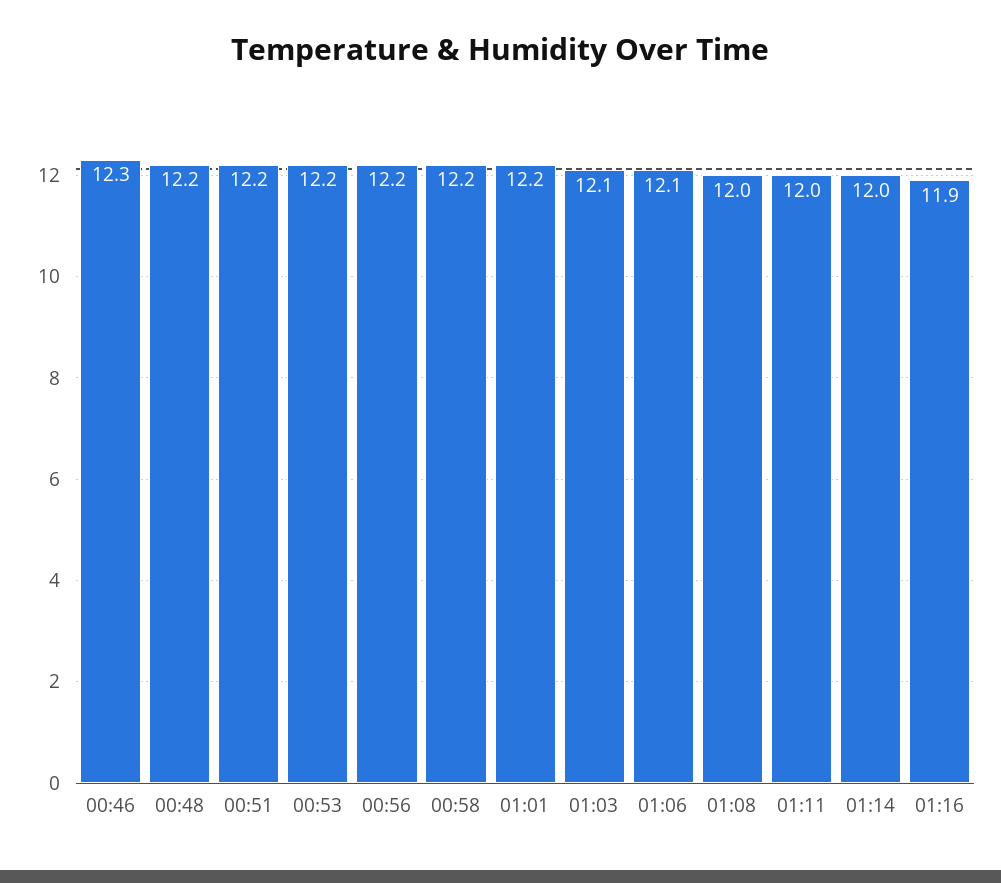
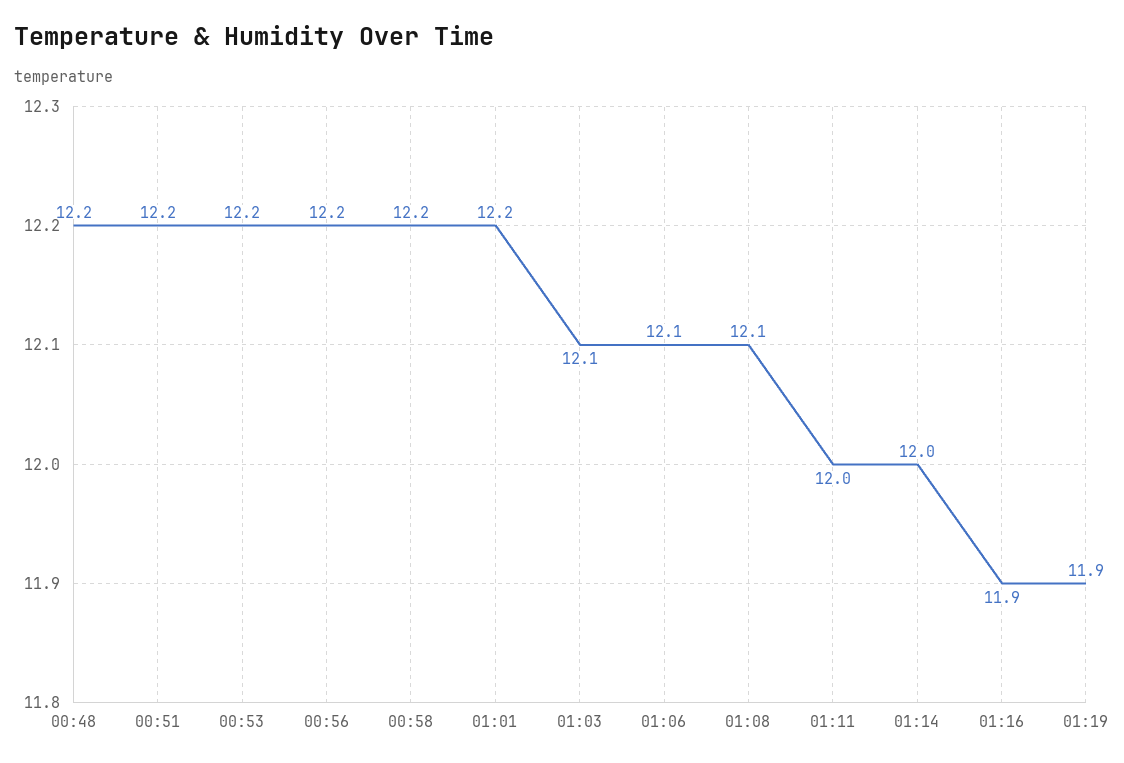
00:46: 12.3 -> none
01:08: 12 -> 12.1
01:19: none -> 11.9

